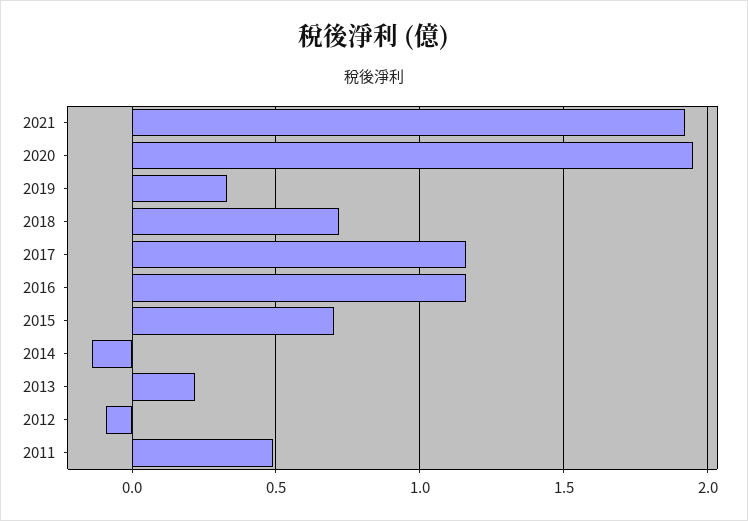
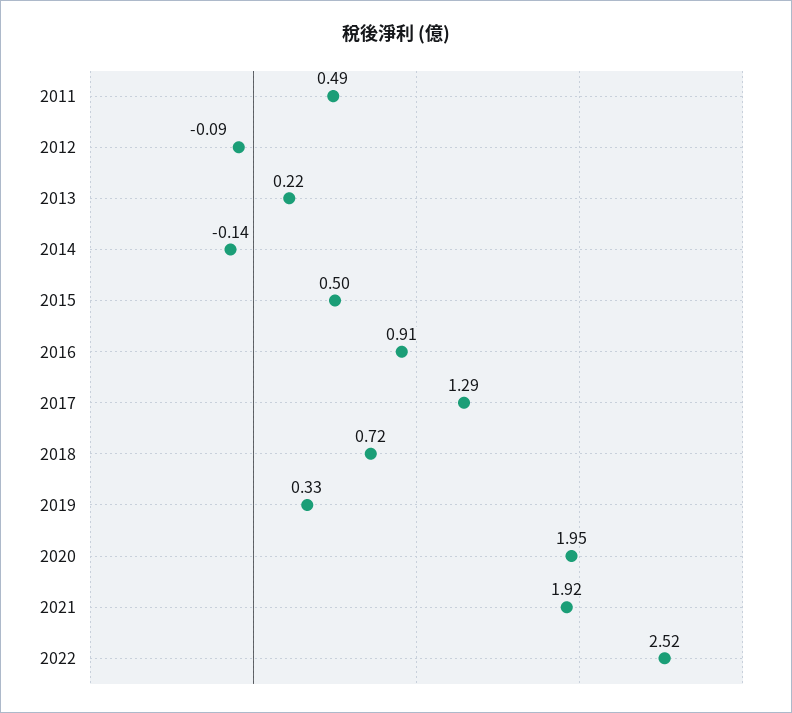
2017: 1.15 -> 1.29
2016: 1.15 -> 0.91
2015: 0.7 -> 0.5
2022: none -> 2.52

